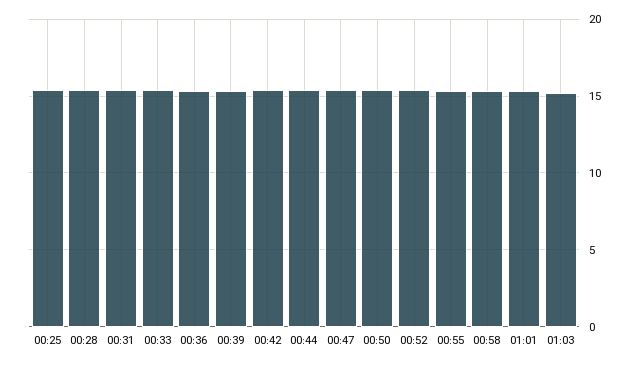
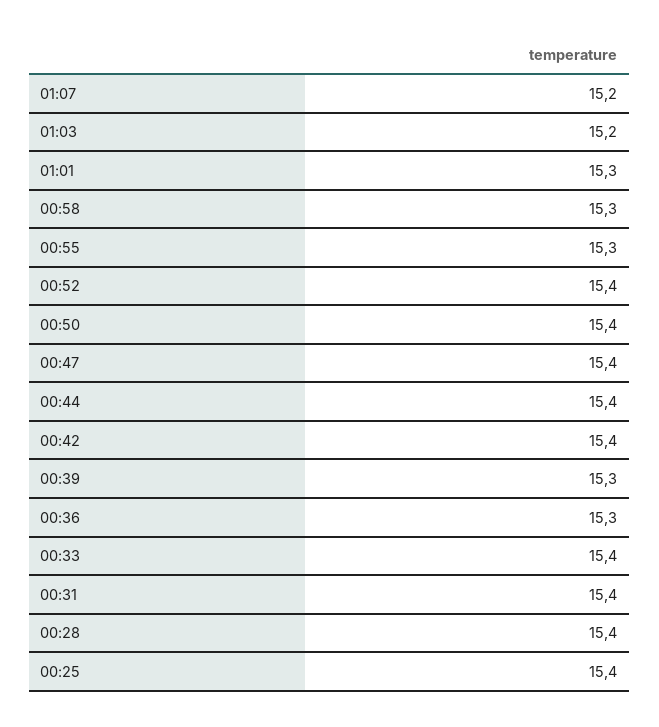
01:07: none -> 15.2

